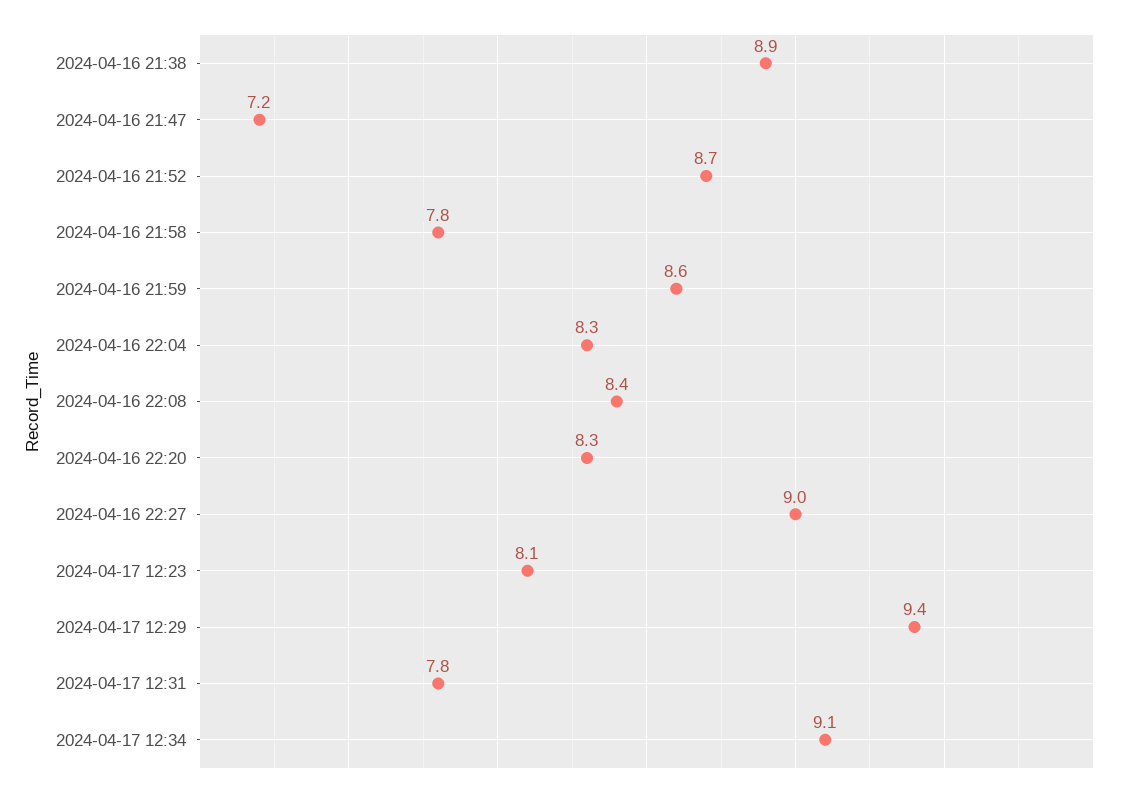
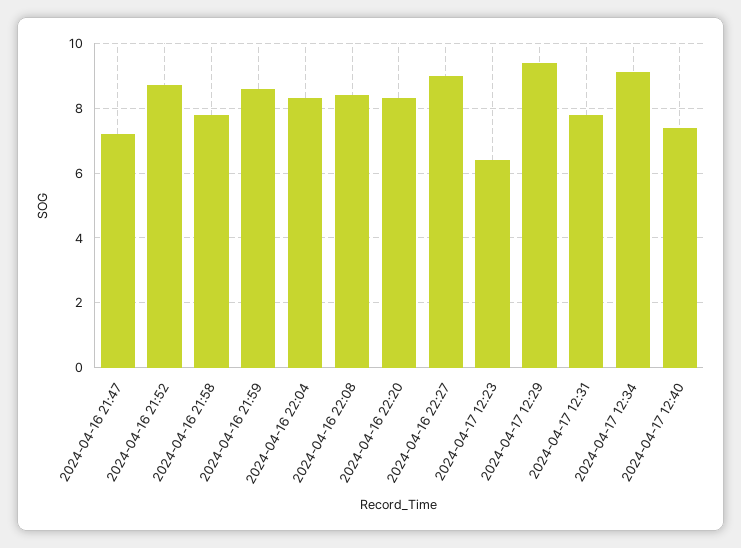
2024-04-16 21:38: 8.9 -> none
2024-04-17 12:23: 8.1 -> 6.5
2024-04-17 12:40: none -> 7.5

